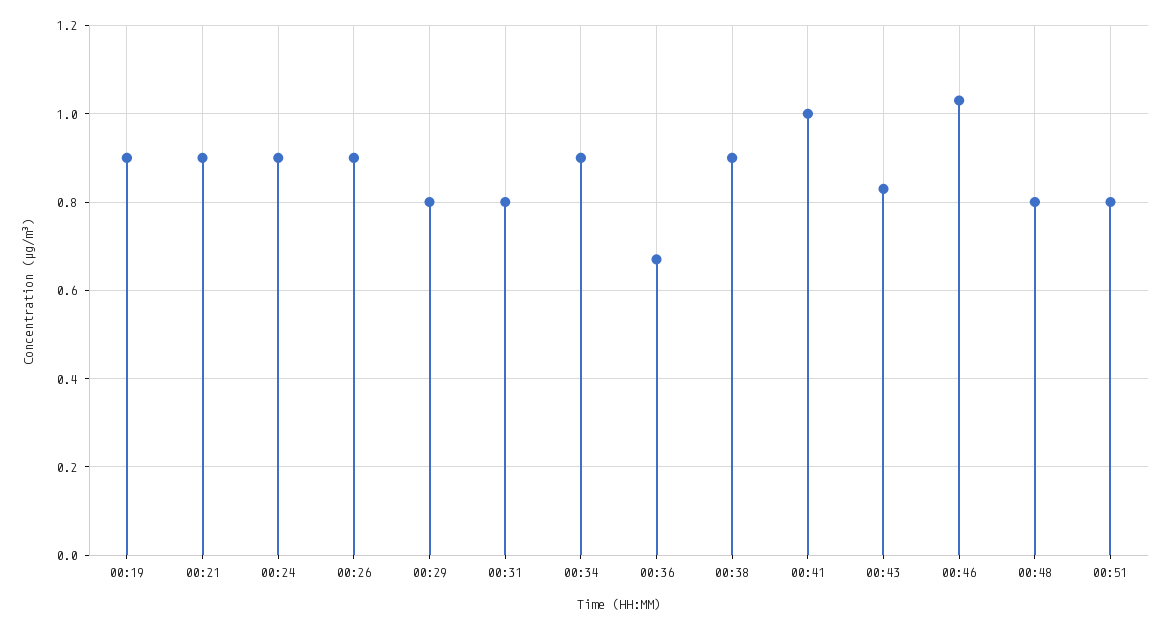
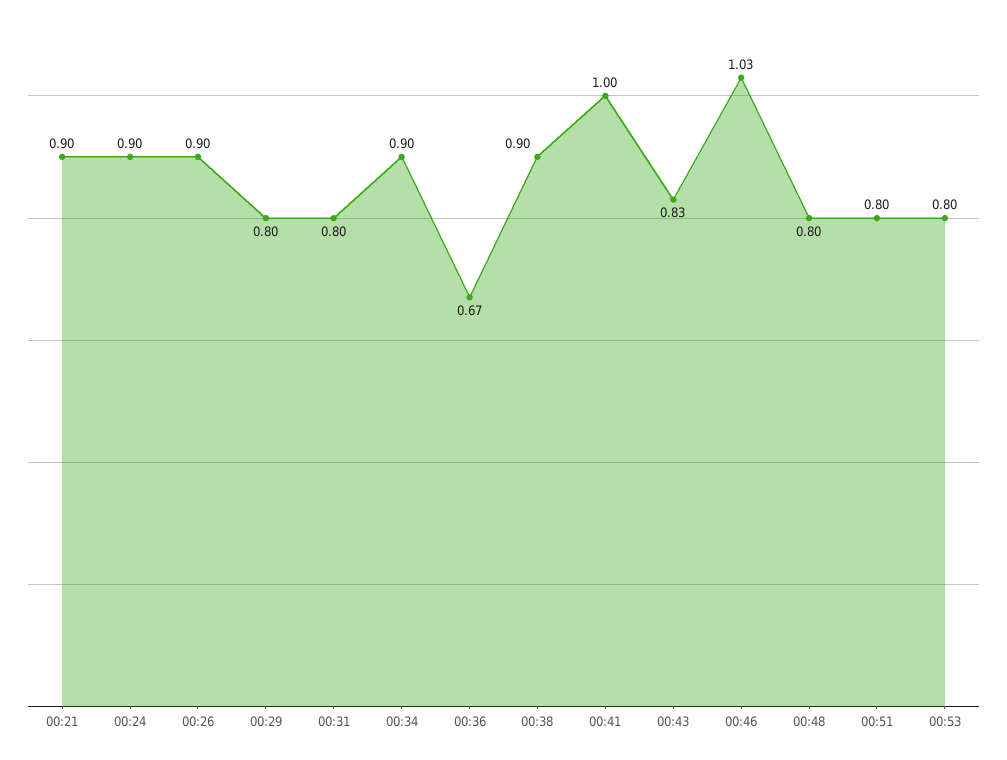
00:19: 0.9 -> none
00:53: none -> 0.8

